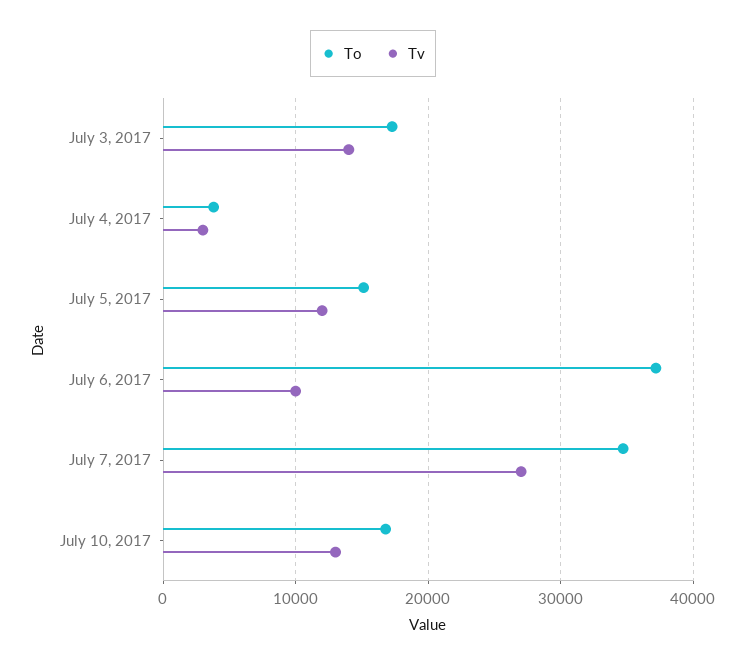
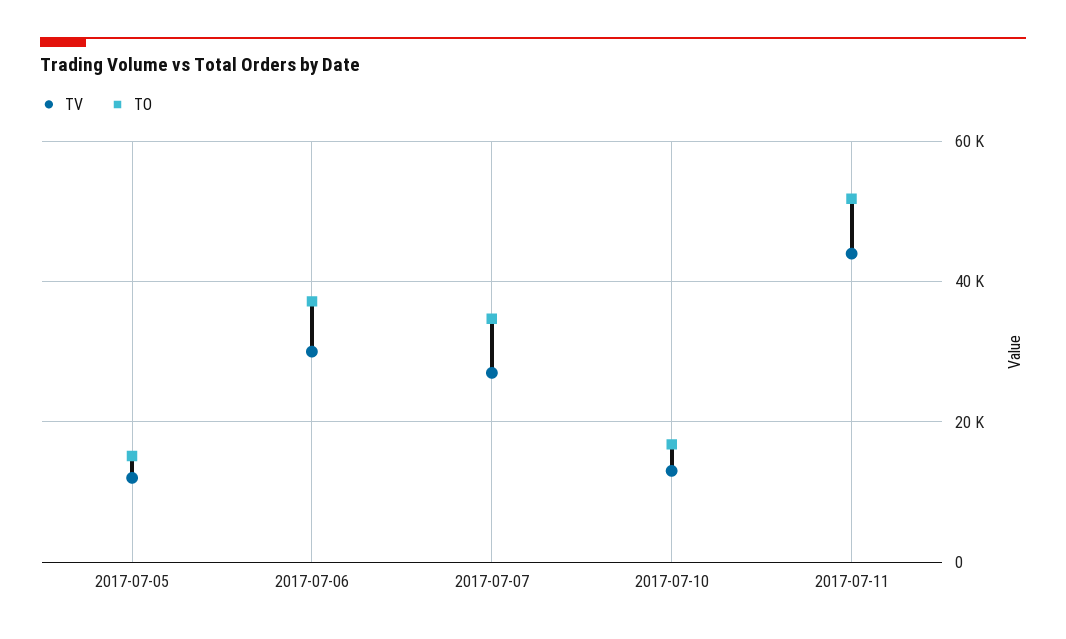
To, July 3, 2017: 17000 -> none
Tv, July 3, 2017: 14000 -> none
To, July 4, 2017: 4000 -> none
Tv, July 4, 2017: 3000 -> none
Tv, July 6, 2017: 10000 -> 30000
Tv, 2017-07-11: none -> 44000
To, 2017-07-11: none -> 52000

